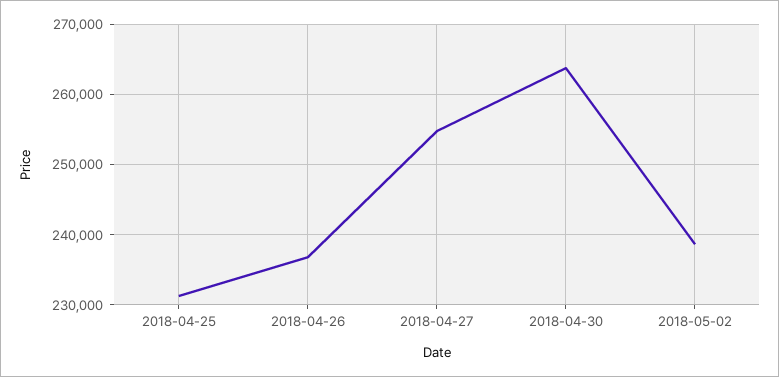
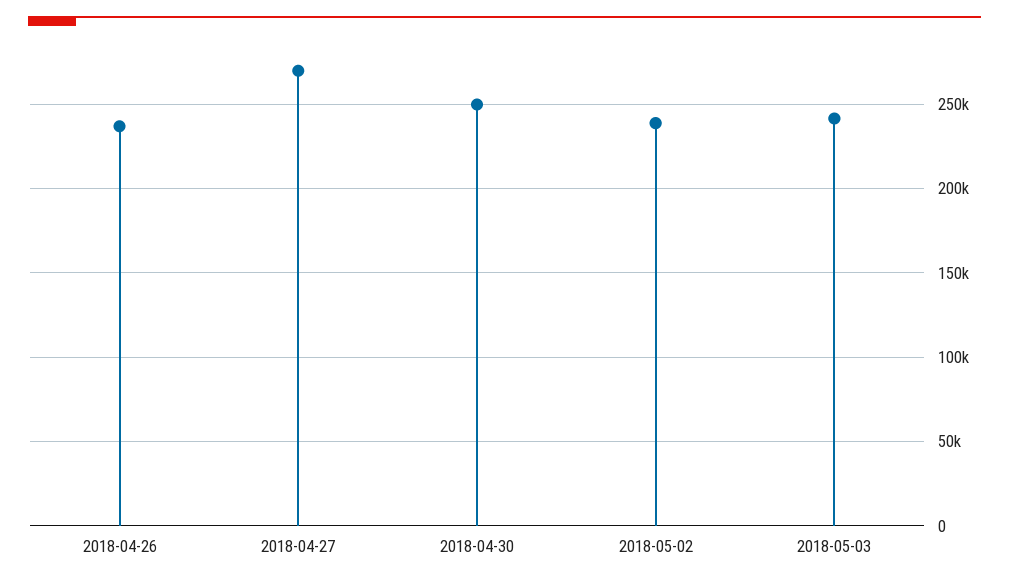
2018-04-25: 231000 -> none
2018-04-27: 255000 -> 270000
2018-04-30: 264000 -> 250000
2018-05-03: none -> 240000

